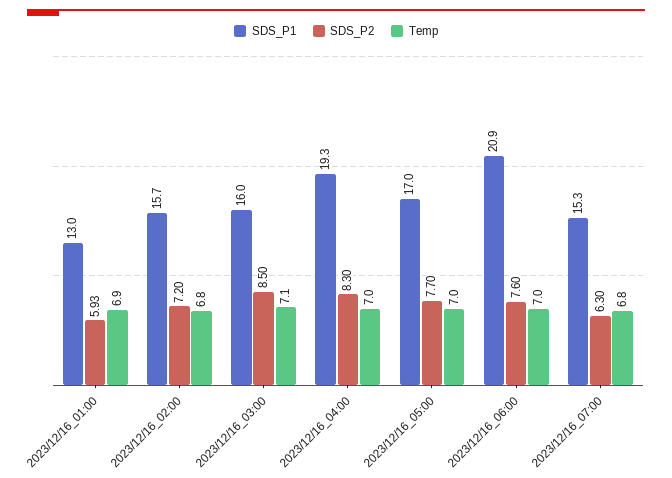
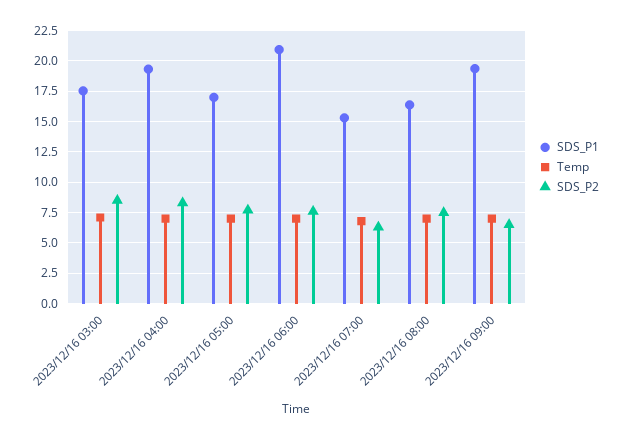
SDS_P1, 2023/12/16_01:00: 13 -> none
SDS_P2, 2023/12/16_01:00: 5.93 -> none
Temp, 2023/12/16_01:00: 6.9 -> none
SDS_P1, 2023/12/16_02:00: 15.7 -> none
SDS_P2, 2023/12/16_02:00: 7.2 -> none
Temp, 2023/12/16_02:00: 6.8 -> none
SDS_P1, 2023/12/16_03:00: 16 -> 17.5
SDS_P1, 2023/12/16 08:00: none -> 16.5
Temp, 2023/12/16 08:00: none -> 7
SDS_P2, 2023/12/16 08:00: none -> 7.5
SDS_P1, 2023/12/16 09:00: none -> 19.5
Temp, 2023/12/16 09:00: none -> 7
SDS_P2, 2023/12/16 09:00: none -> 6.5

